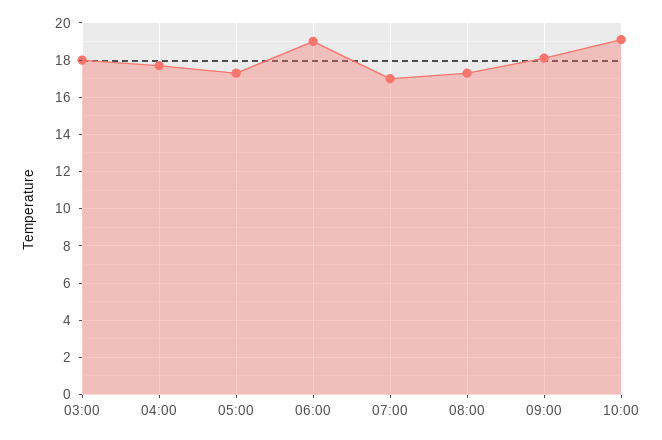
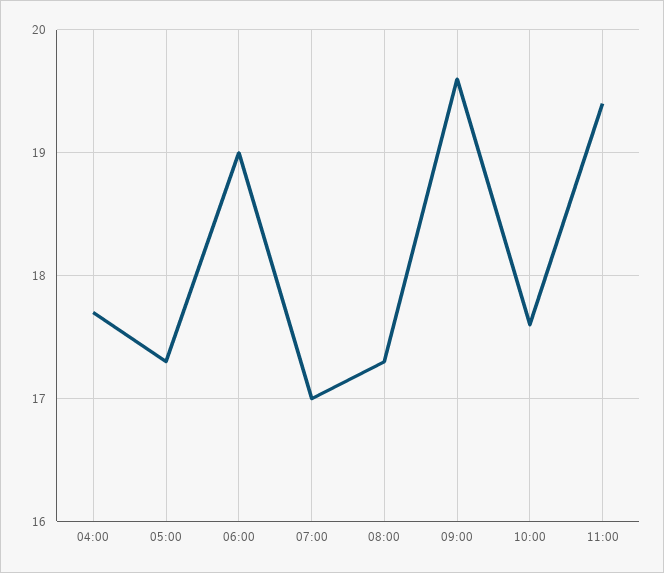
03:00: 18 -> none
09:00: 18 -> 19.6
10:00: 19 -> 17.6
11:00: none -> 19.4

